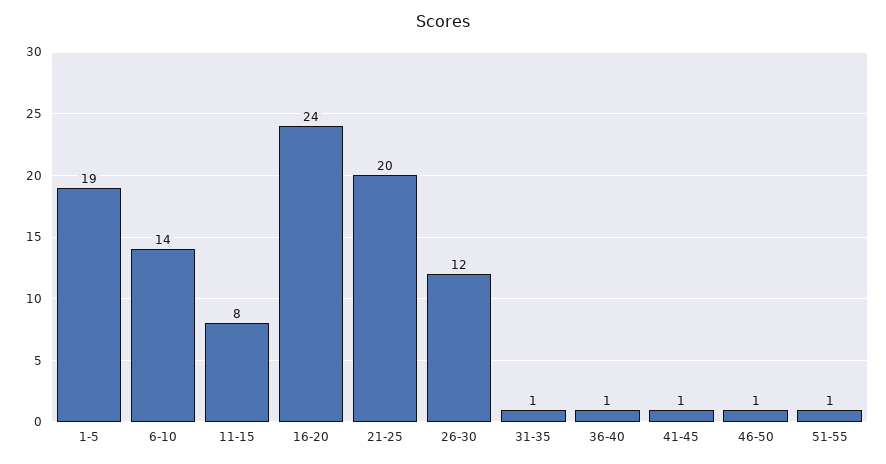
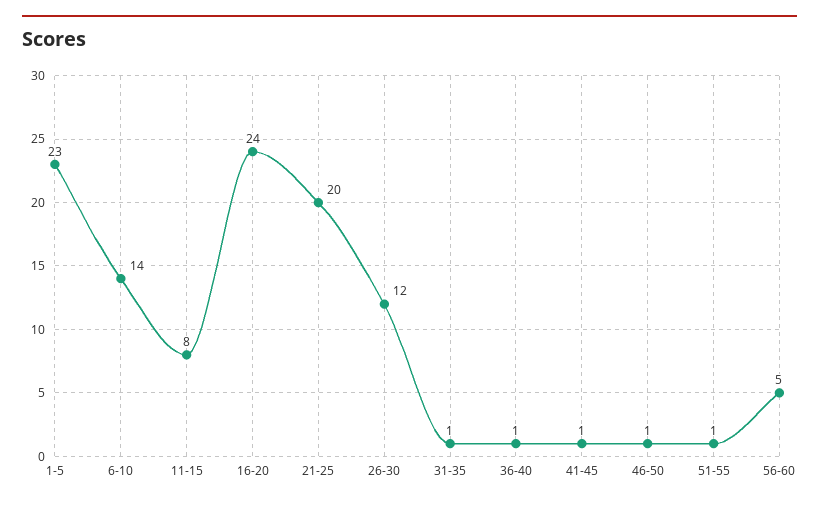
1-5: 19 -> 23
56-60: none -> 5

